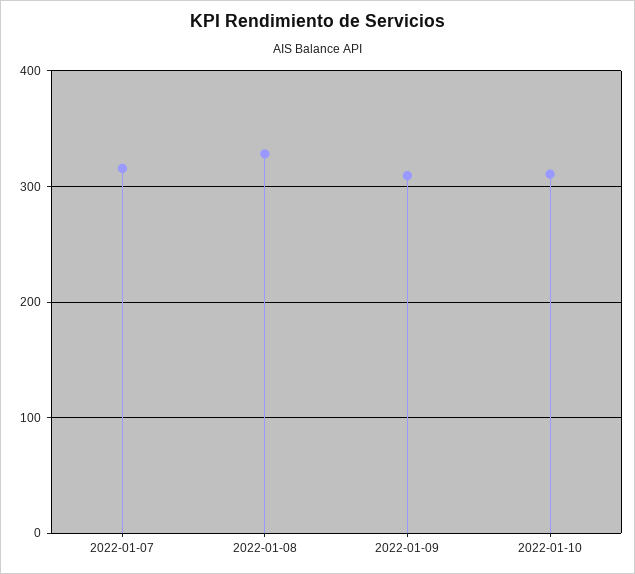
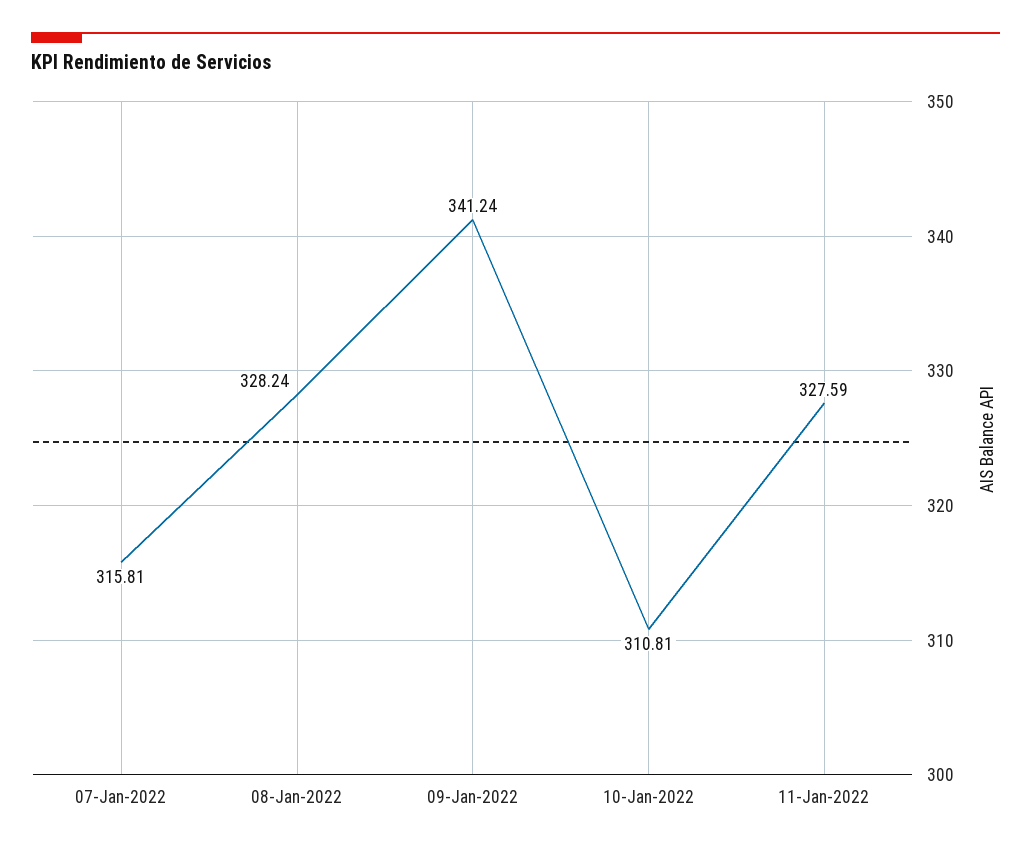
2022-01-09: 310 -> 341.24
11-Jan-2022: none -> 327.59

